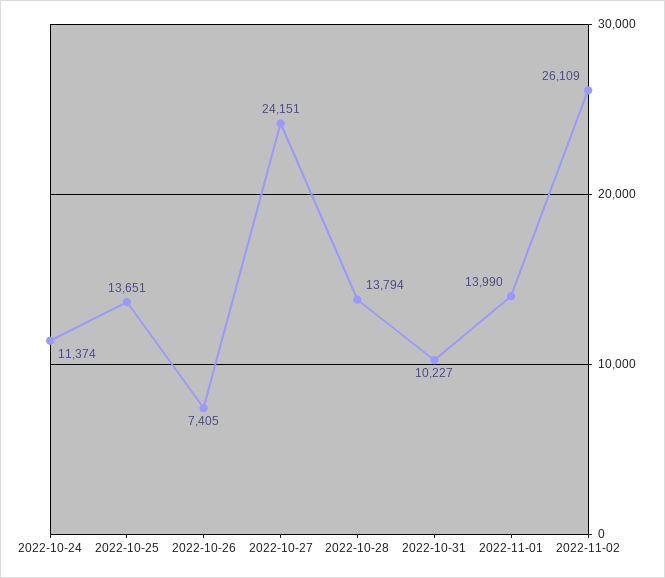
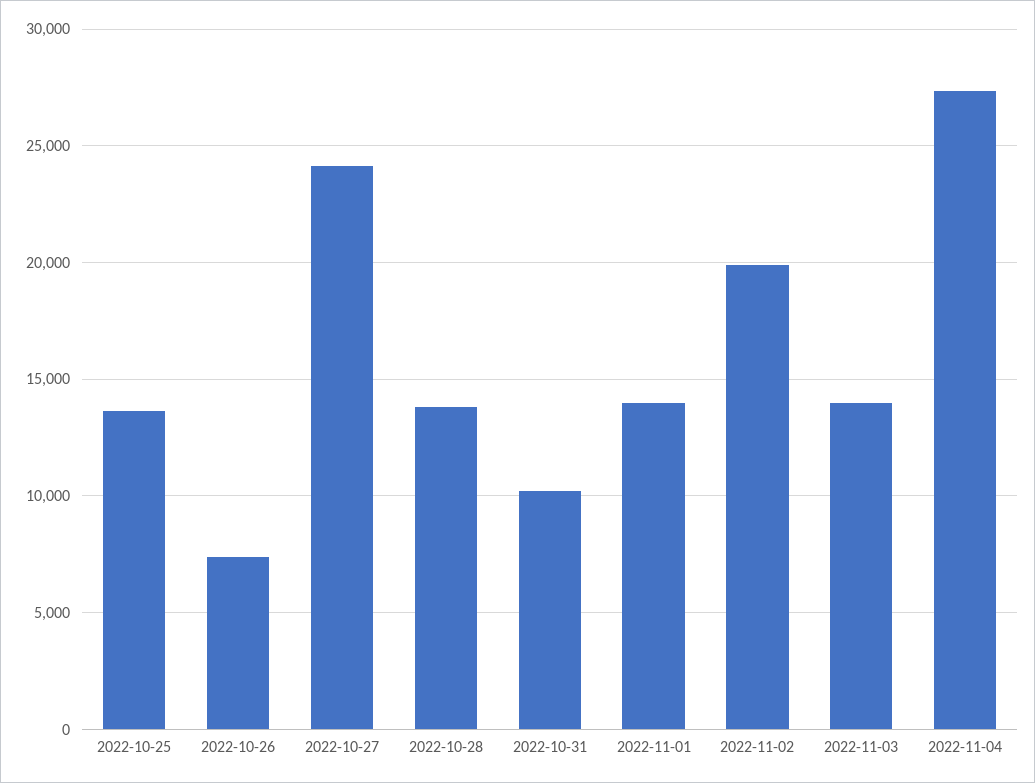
2022-10-24: 11374 -> none
2022-11-02: 26109 -> 20000
2022-11-03: none -> 14000
2022-11-04: none -> 27500

